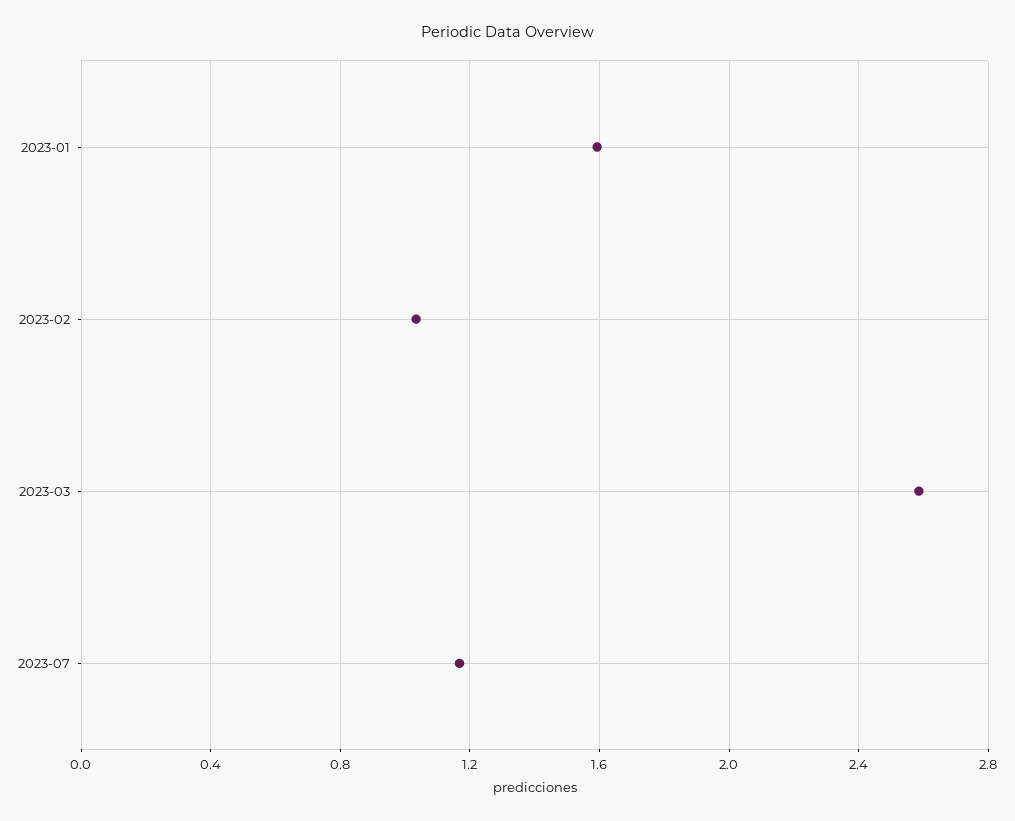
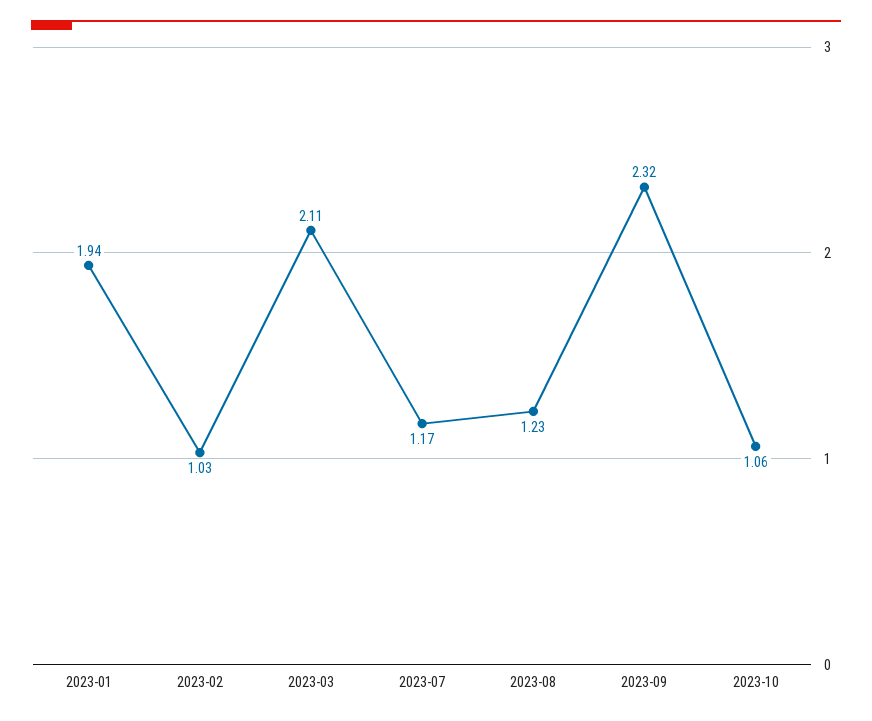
2023-01: 1.6 -> 1.94
2023-03: 2.6 -> 2.11
2023-08: none -> 1.23
2023-09: none -> 2.32
2023-10: none -> 1.06

